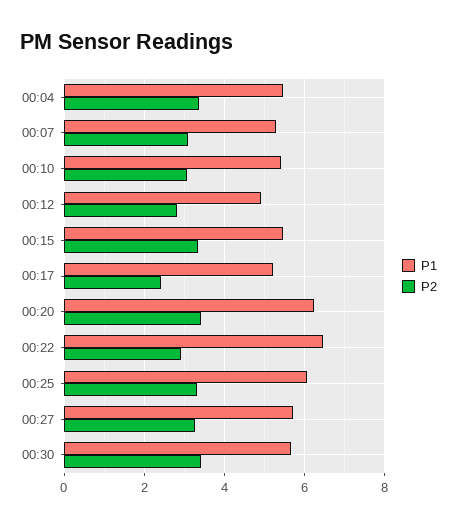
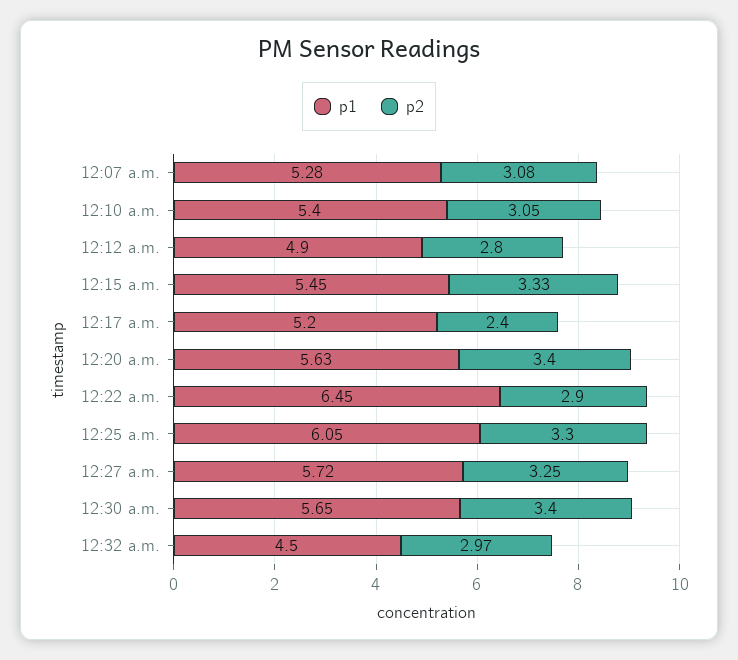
P1, 00:04: 5.4 -> none
P2, 00:04: 3.4 -> none
P1, 00:20: 6.2 -> 5.63
P1, 12:32 a.m.: none -> 4.5
P2, 12:32 a.m.: none -> 2.97

